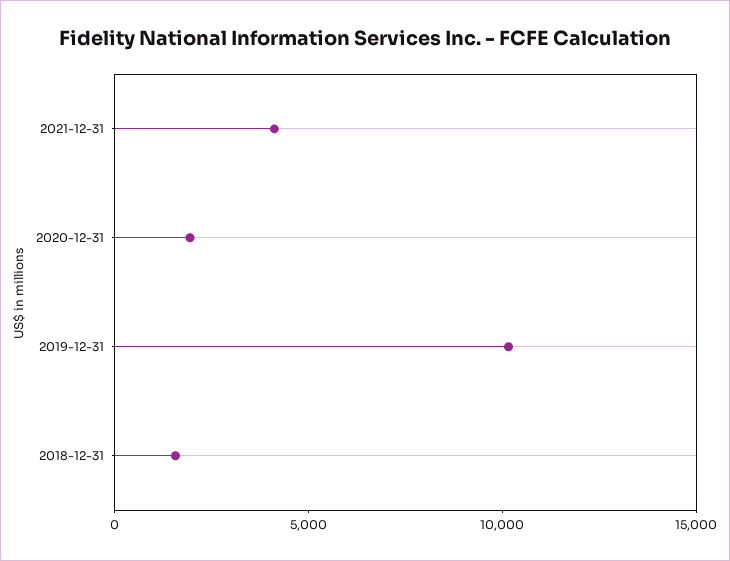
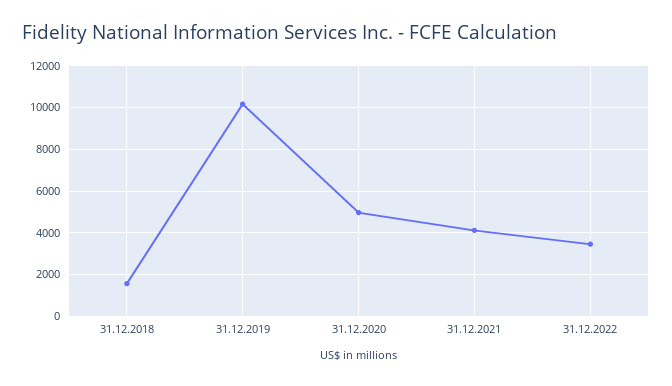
2020-12-31: 2000 -> 5000
31.12.2022: none -> 3500

